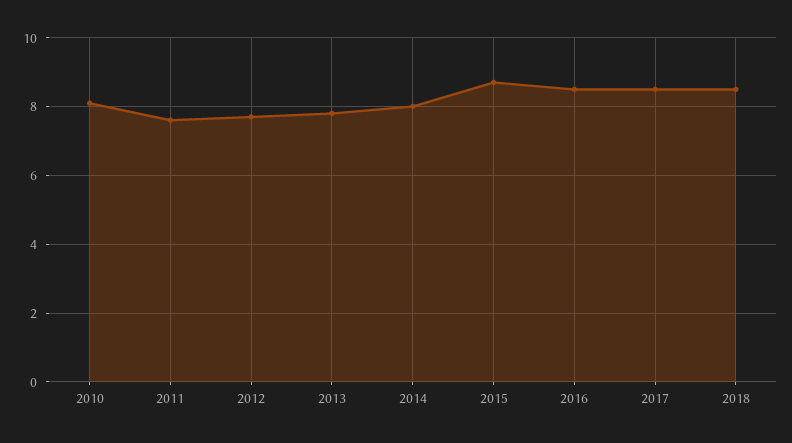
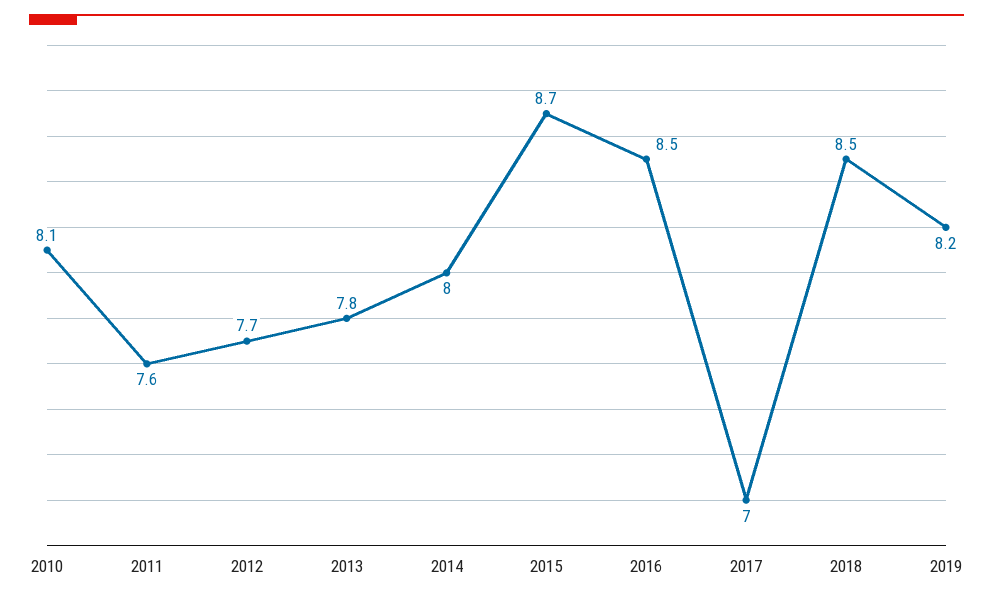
2017: 8.5 -> 7
2019: none -> 8.2

